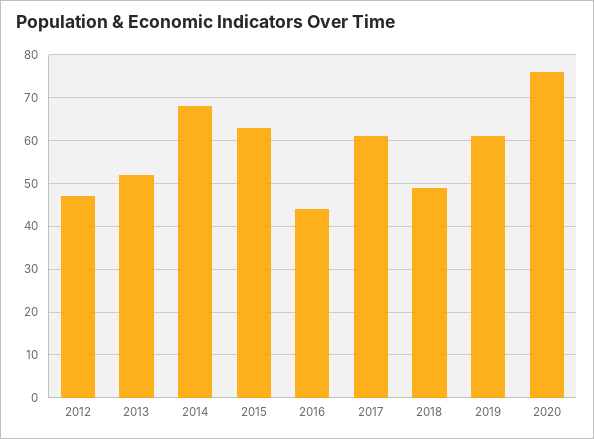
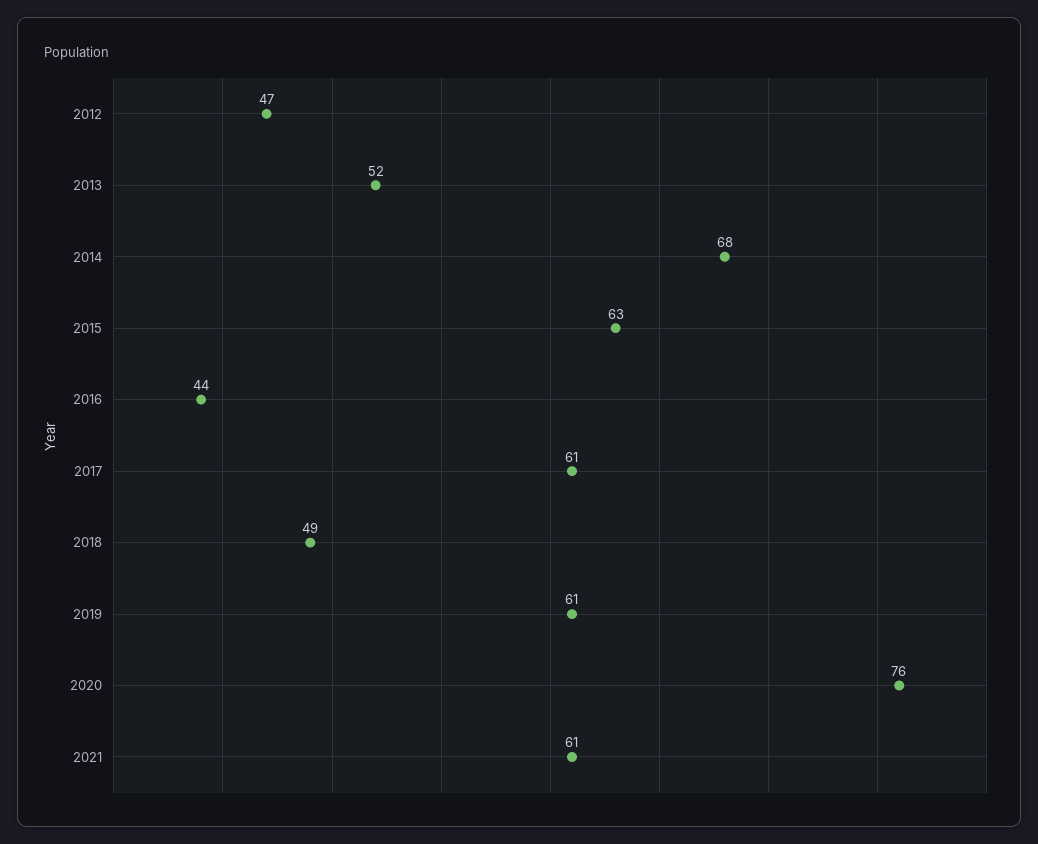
2021: none -> 61

